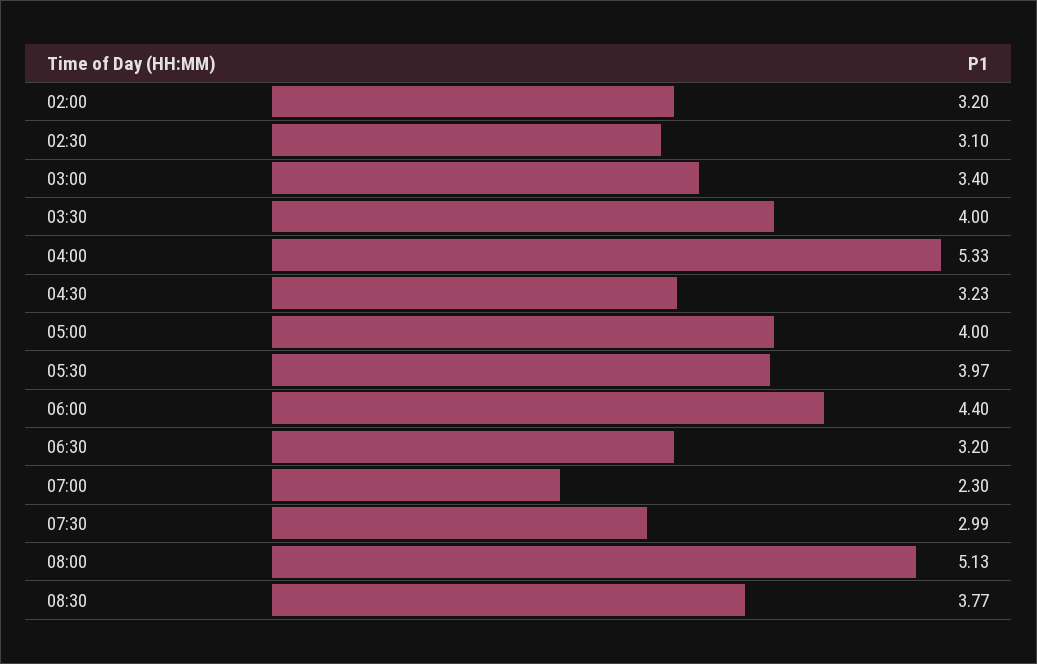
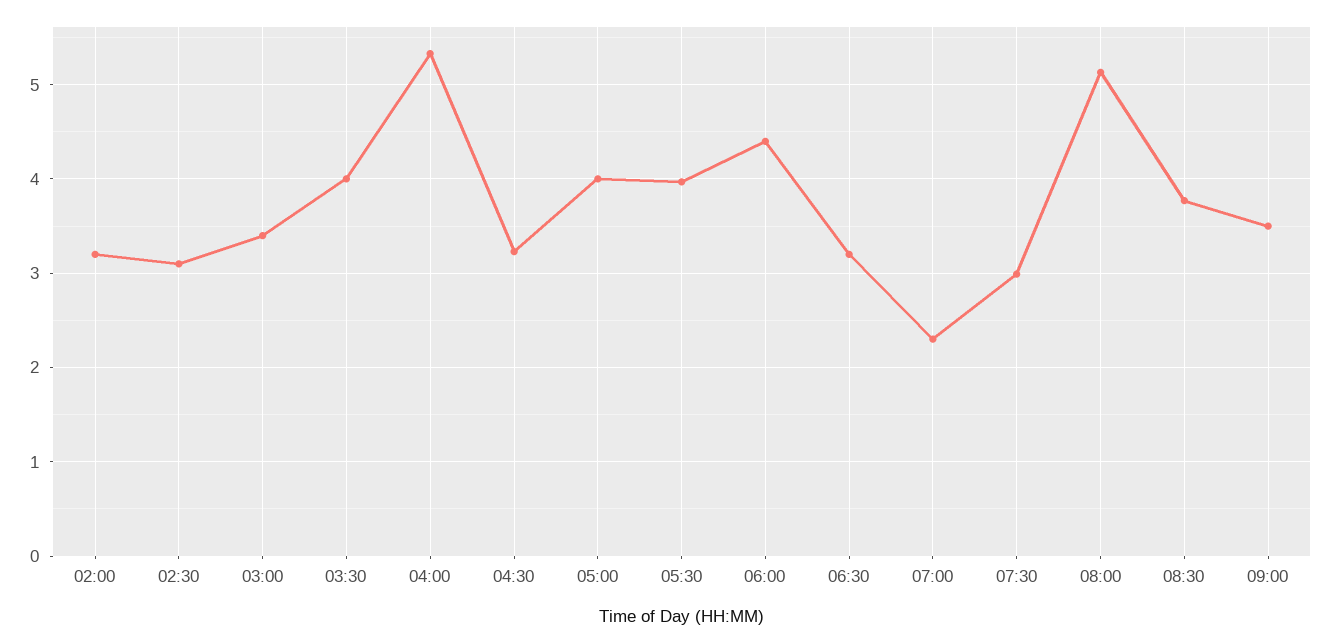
09:00: none -> 3.5

